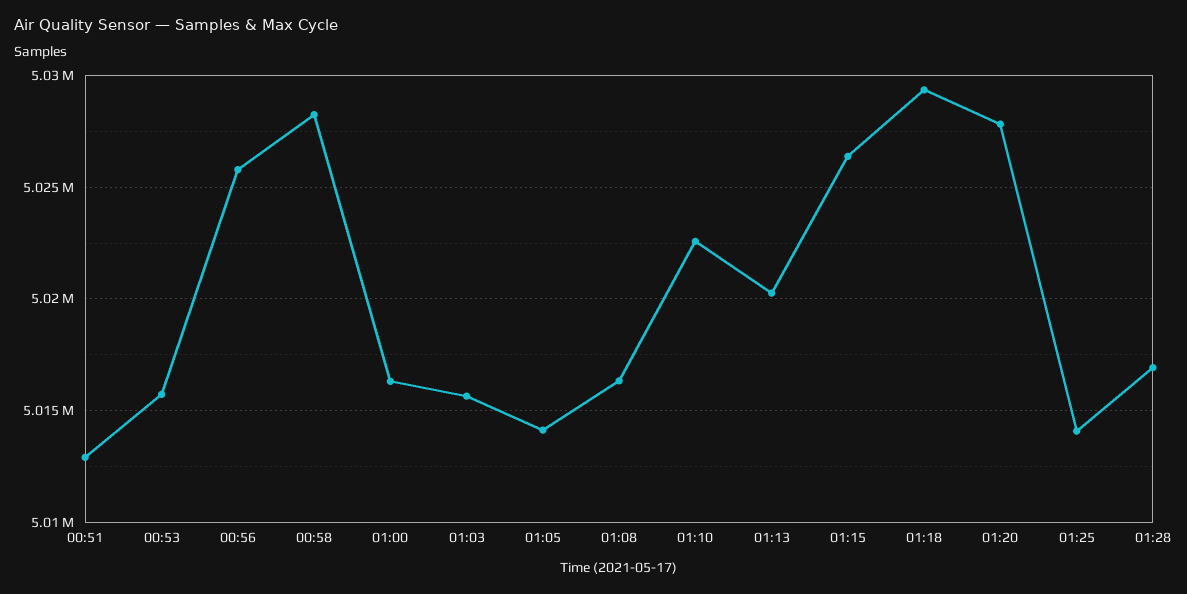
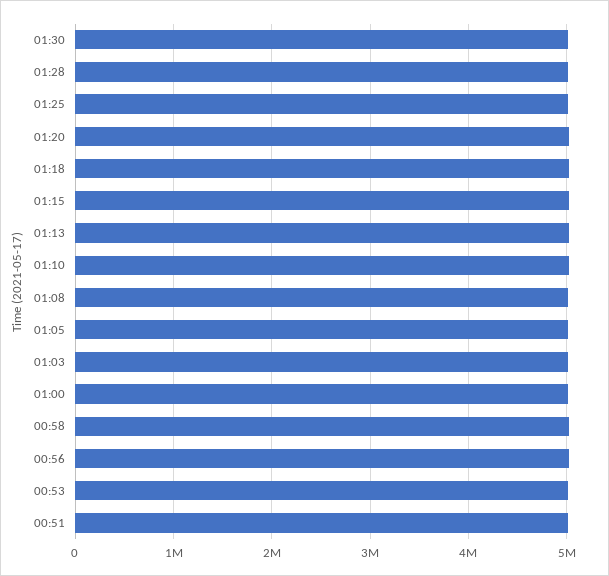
01:30: none -> 5000000

